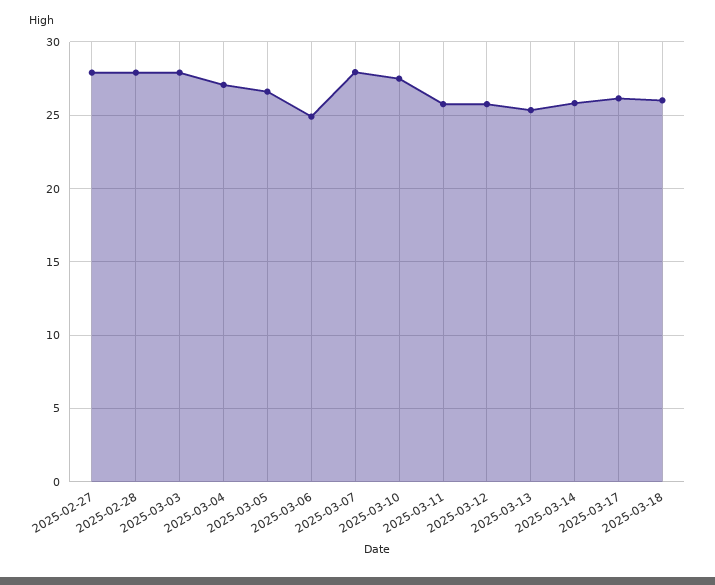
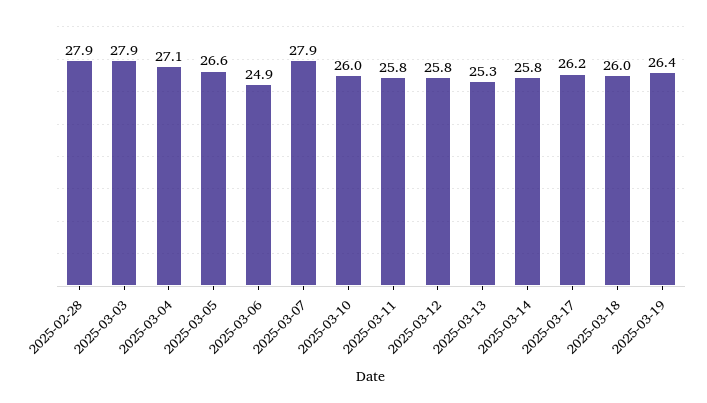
2025-02-27: 28 -> none
2025-03-10: 27.5 -> 26
2025-03-19: none -> 26.4

